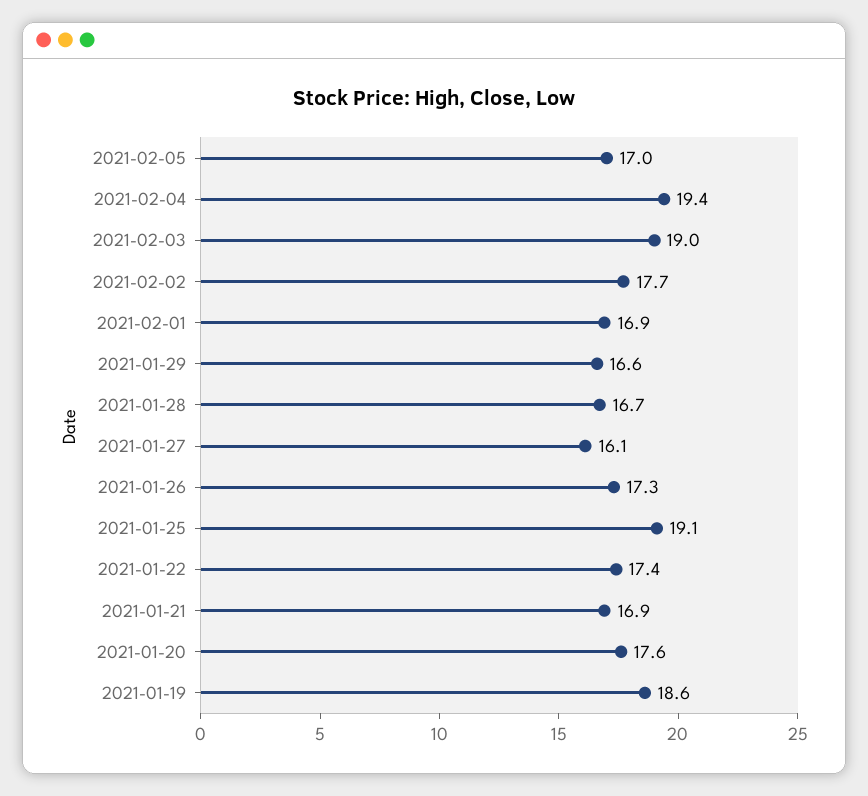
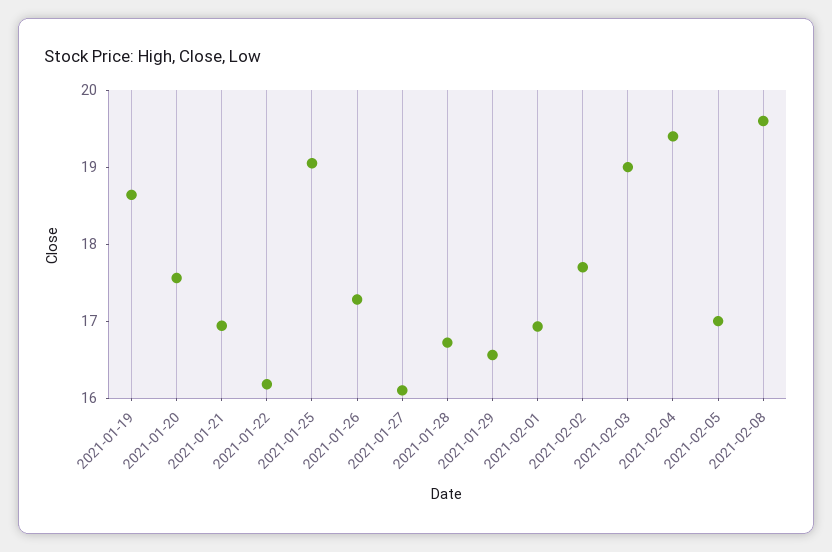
2021-01-22: 17.4 -> 16.2
2021-02-08: none -> 19.6

